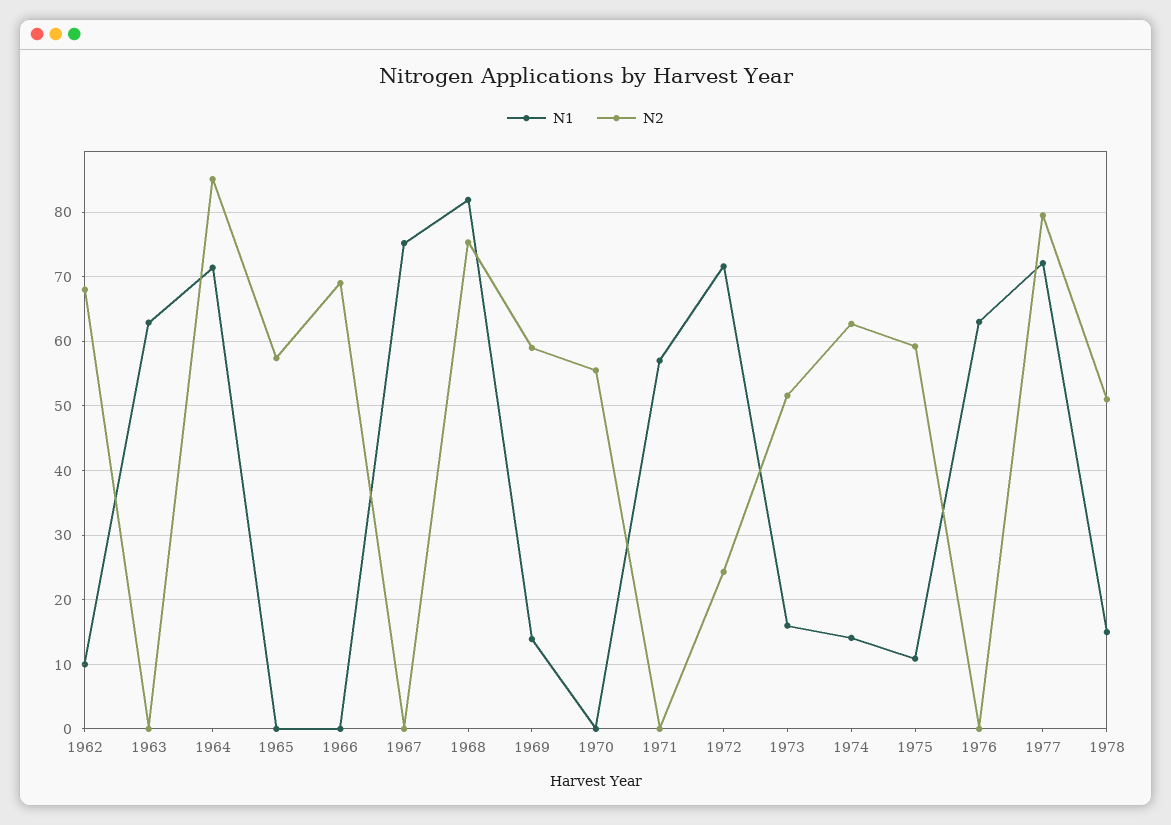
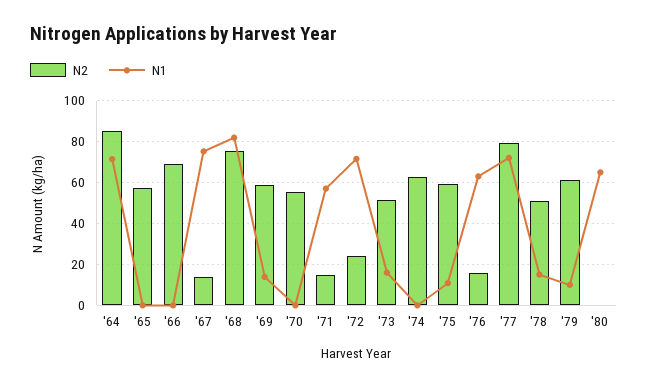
N1, 1962: 10 -> none
N2, 1962: 68 -> none
N1, 1963: 63 -> none
N2, 1963: 0 -> none
N2, 1967: 0 -> 15
N2, 1971: 0 -> 15
N1, 1974: 14 -> 0
N2, 1976: 0 -> 15
N2, '79: none -> 60
N1, '79: none -> 10
N2, '80: none -> 0
N1, '80: none -> 65

